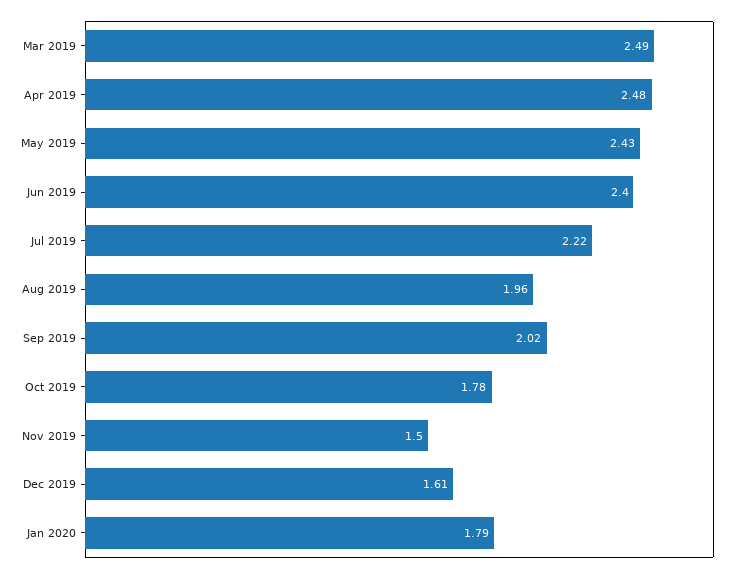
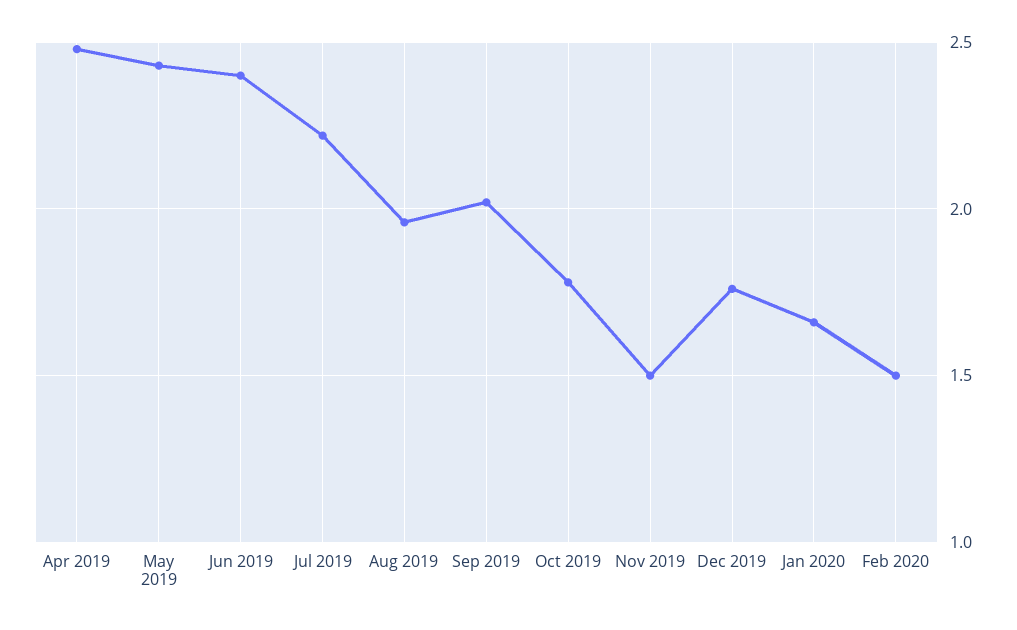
Mar 2019: 2.49 -> none
Dec 2019: 1.61 -> 1.75
Jan 2020: 1.79 -> 1.65
Feb 2020: none -> 1.5

